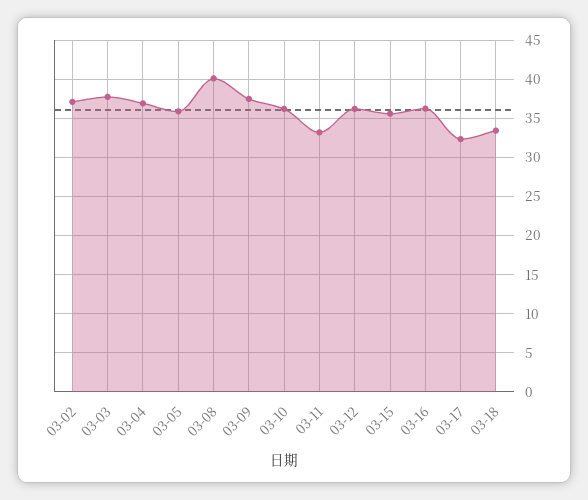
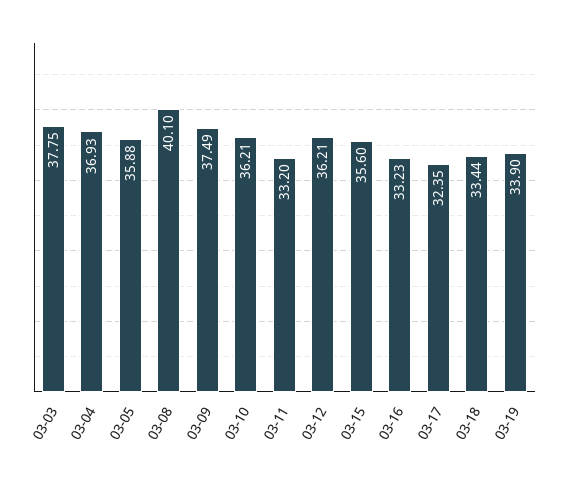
03-02: 37 -> none
03-16: 36 -> 33.23
03-19: none -> 33.9

